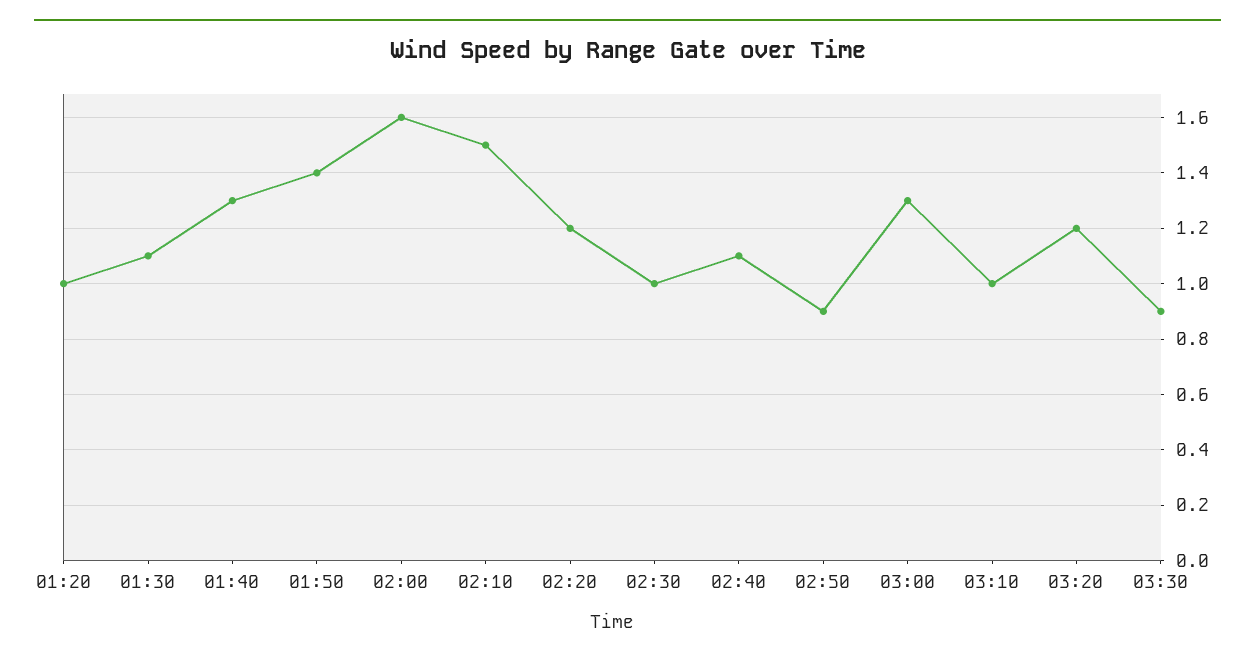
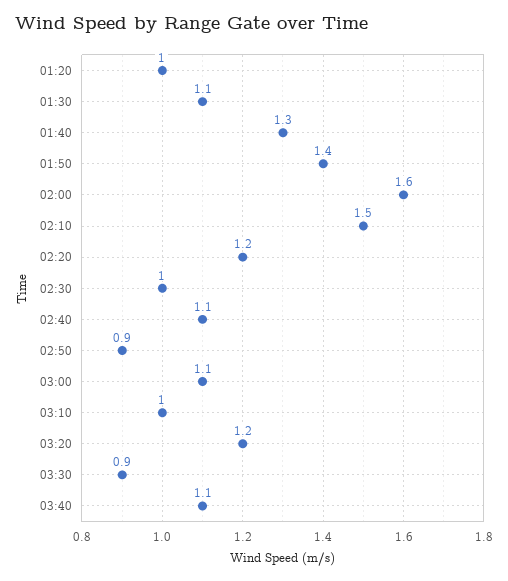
03:00: 1.3 -> 1.1
03:40: none -> 1.1

